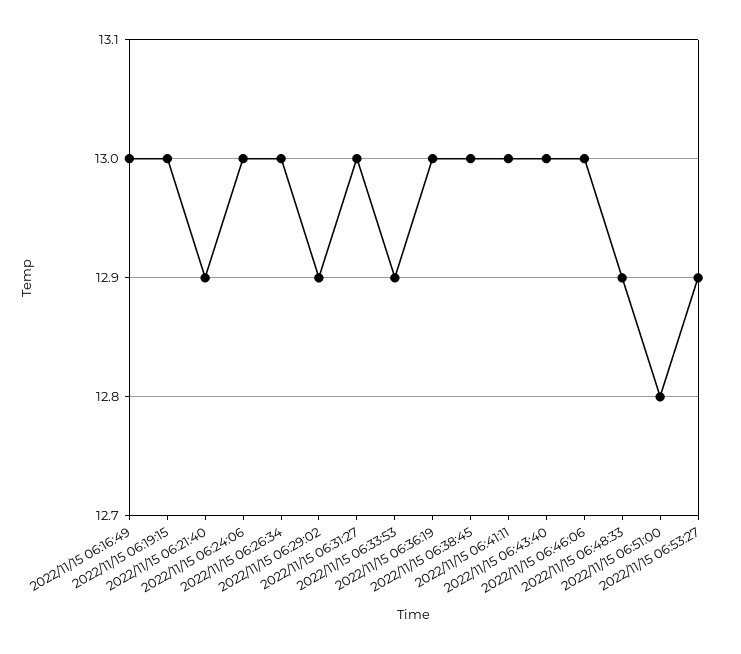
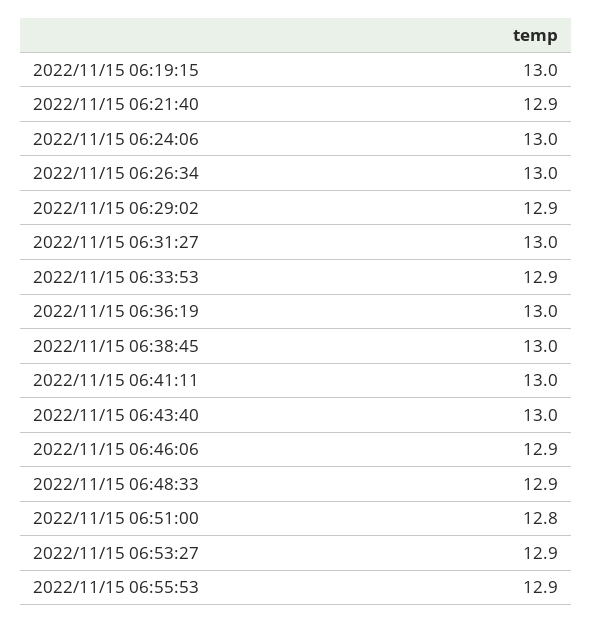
2022/11/15 06:16:49: 13 -> none
2022/11/15 06:46:06: 13 -> 12.9
2022/11/15 06:55:53: none -> 12.9

